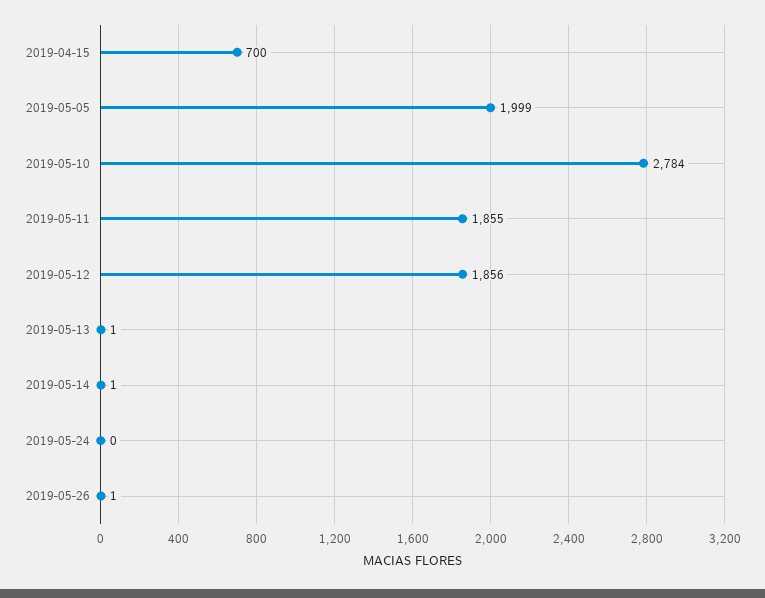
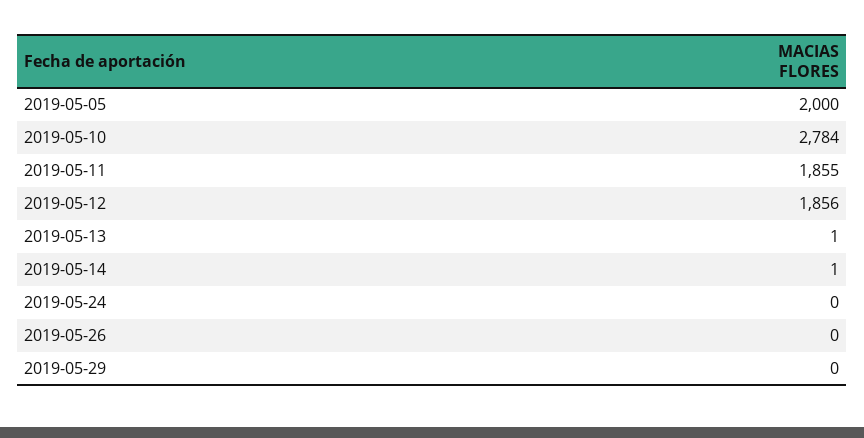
2019-04-15: 700 -> none
2019-05-05: 1999 -> 2000
2019-05-26: 1 -> 0
2019-05-29: none -> 0

